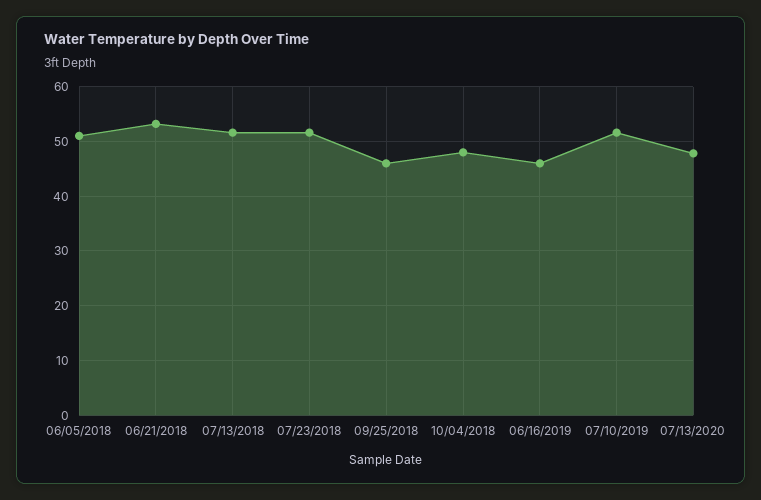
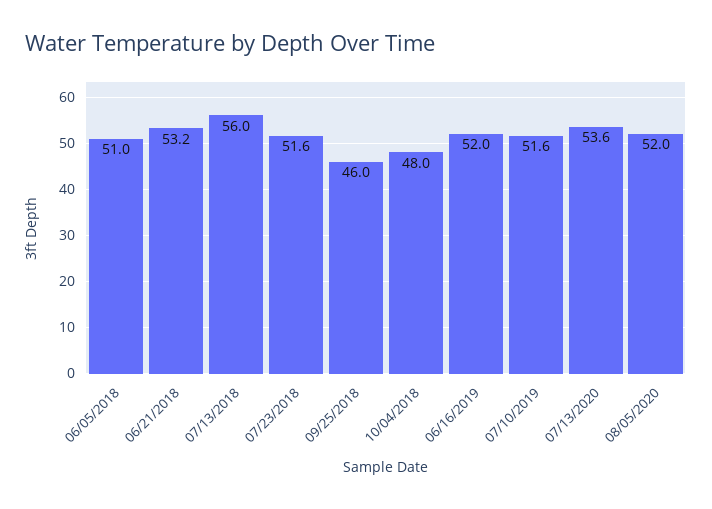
07/13/2018: 52 -> 56
06/16/2019: 46 -> 52
07/13/2020: 48 -> 53.6
08/05/2020: none -> 52

